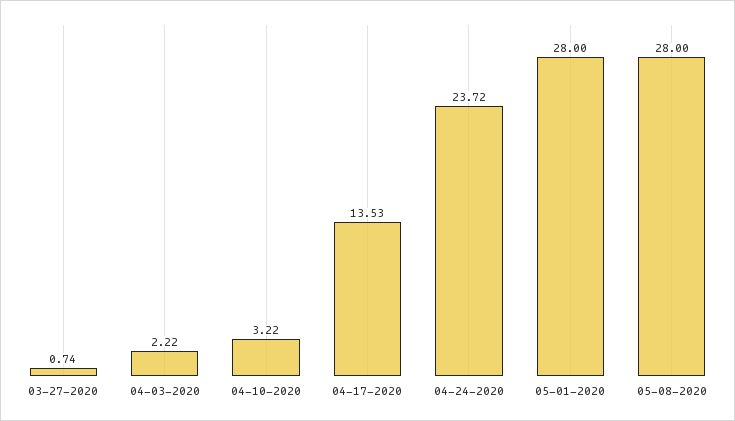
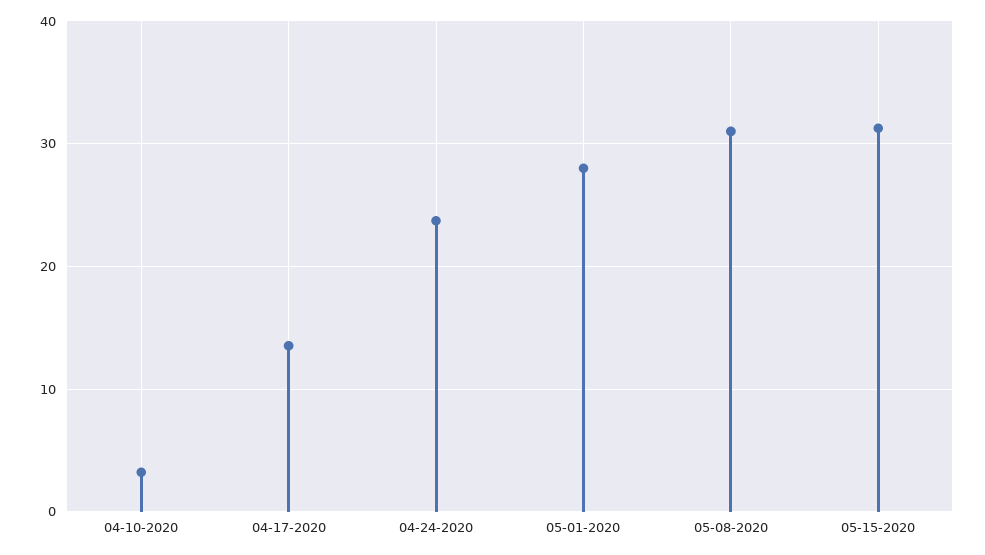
03-27-2020: 0.74 -> none
04-03-2020: 2.22 -> none
05-08-2020: 28 -> 31
05-15-2020: none -> 31

